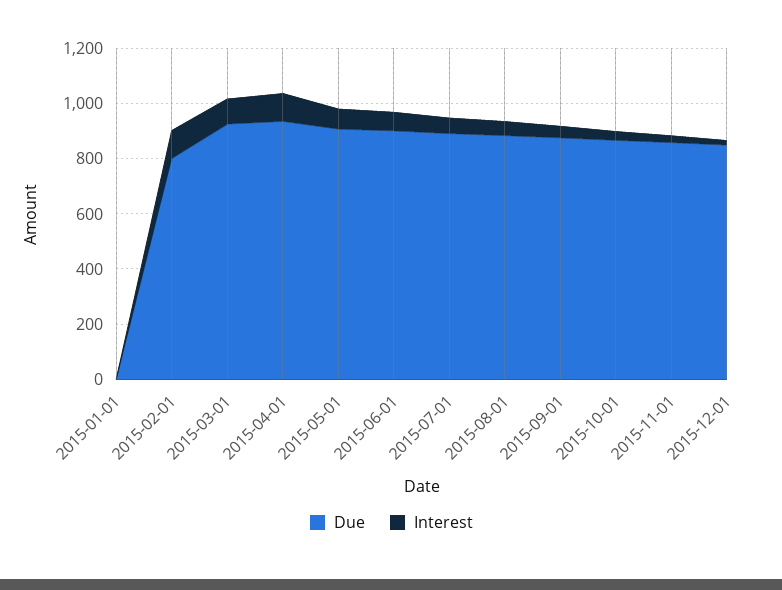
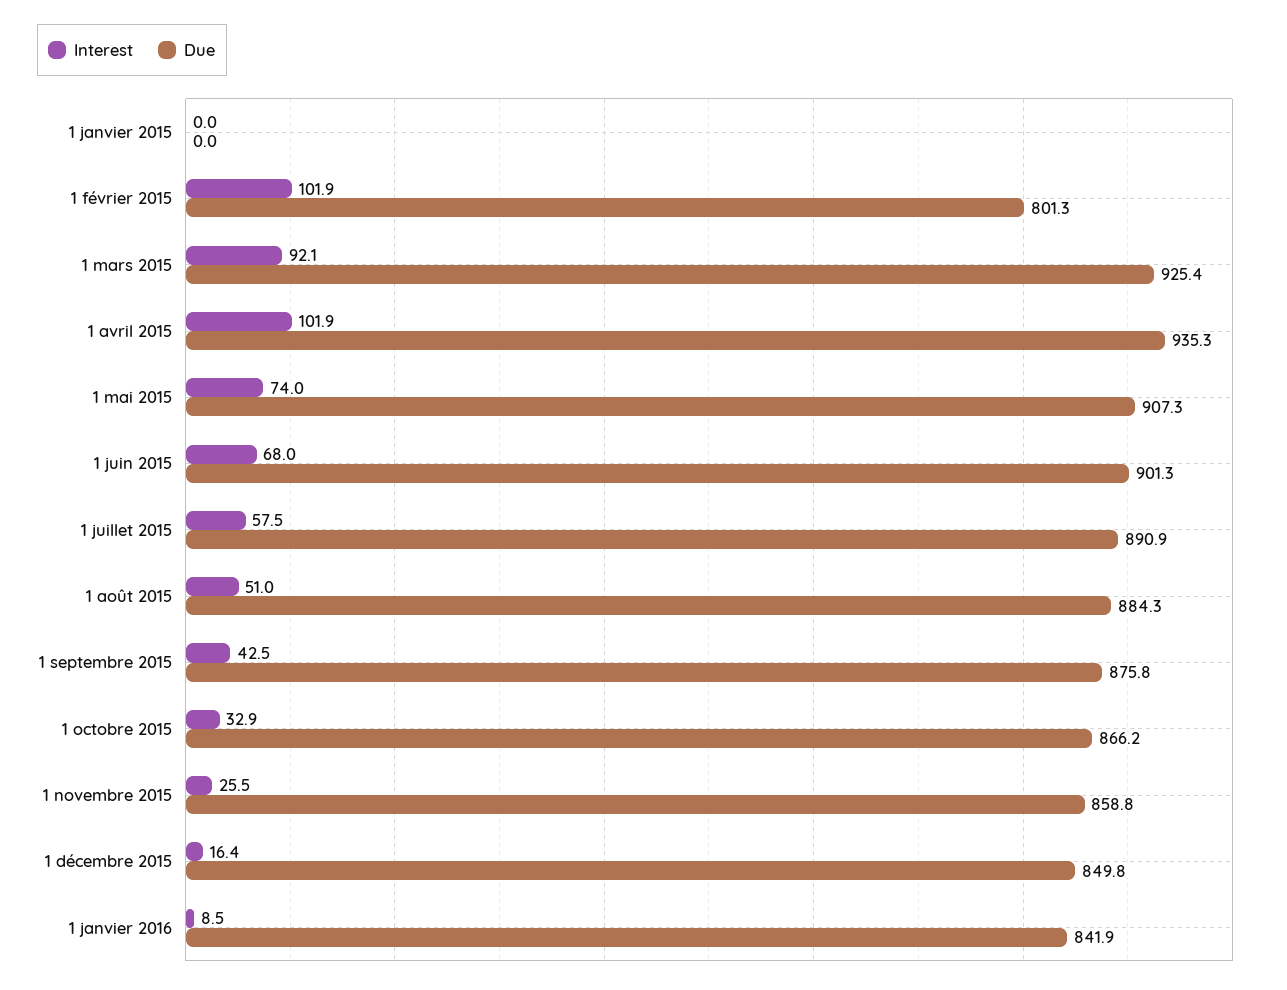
Interest, 1 janvier 2016: none -> 8.5
Due, 1 janvier 2016: none -> 841.9

